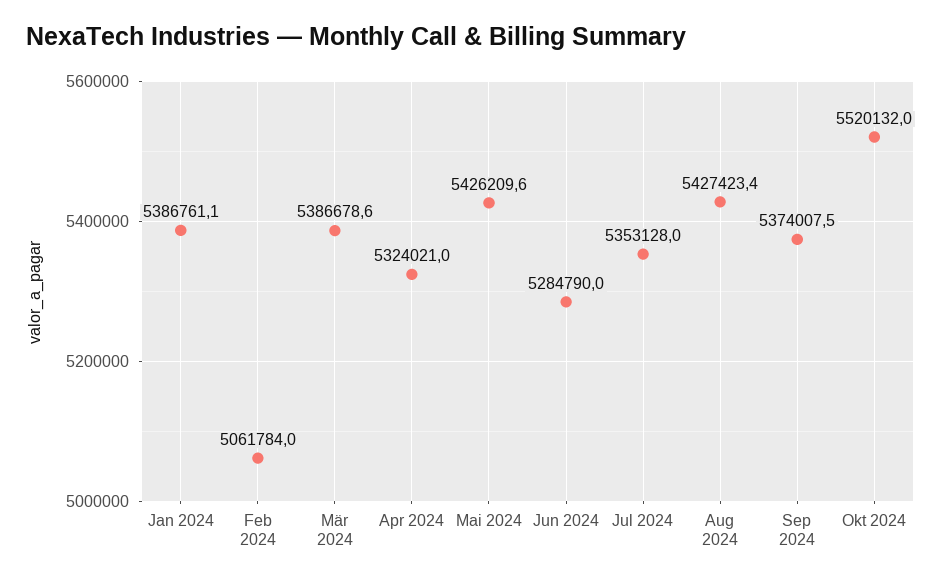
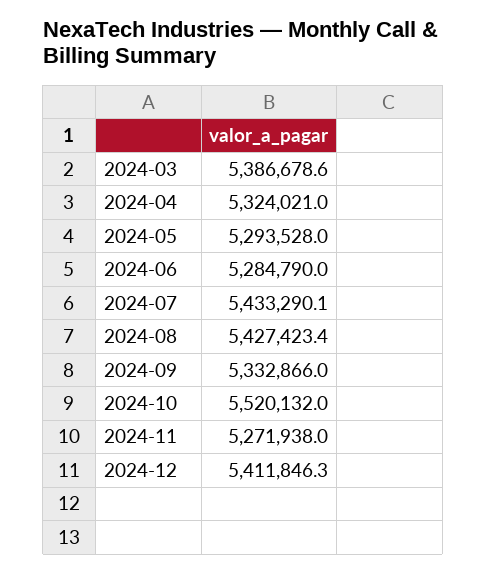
Jan 2024: 5386761.1 -> none
Feb 2024: 5061784 -> none
Mai 2024: 5426209.6 -> 5293528
Jul 2024: 5353128 -> 5433290.1
Sep 2024: 5374007.5 -> 5332866
2024-11: none -> 5271938
2024-12: none -> 5411846.3

